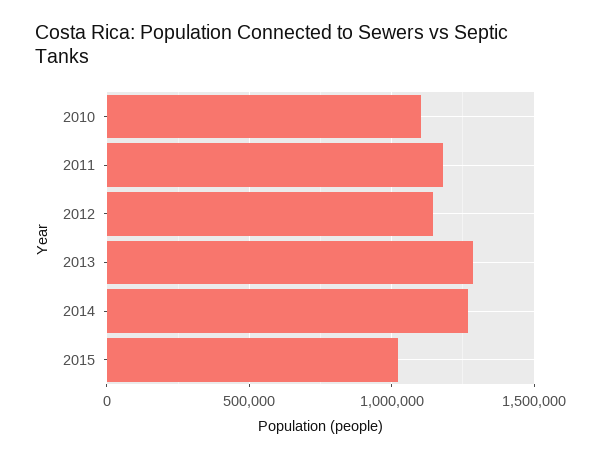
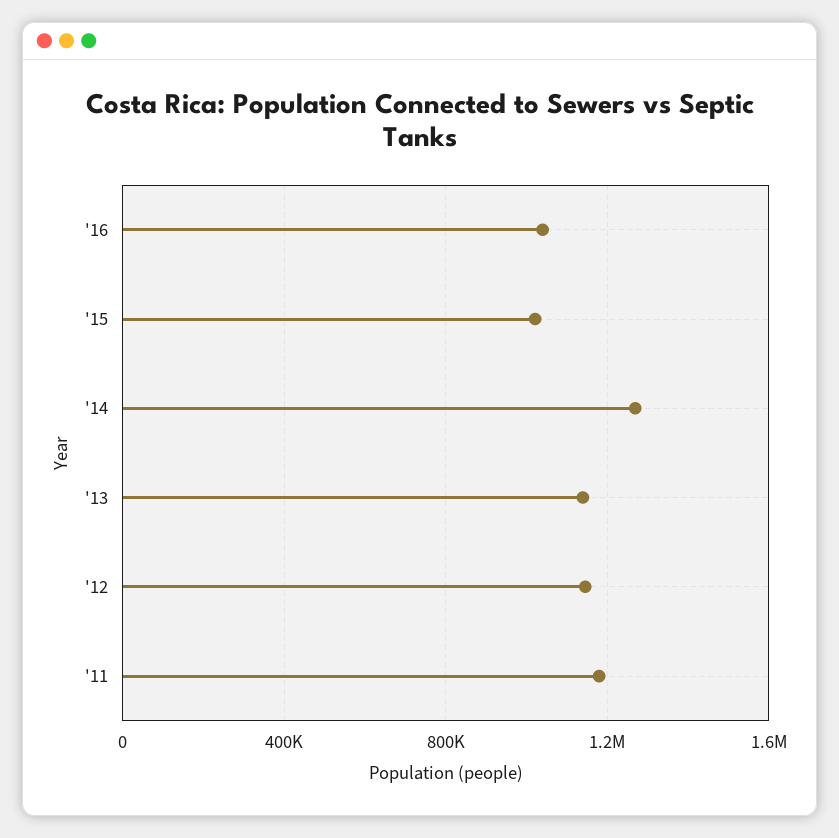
2010: 1100000 -> none
2013: 1300000 -> 1150000
'16: none -> 1050000

